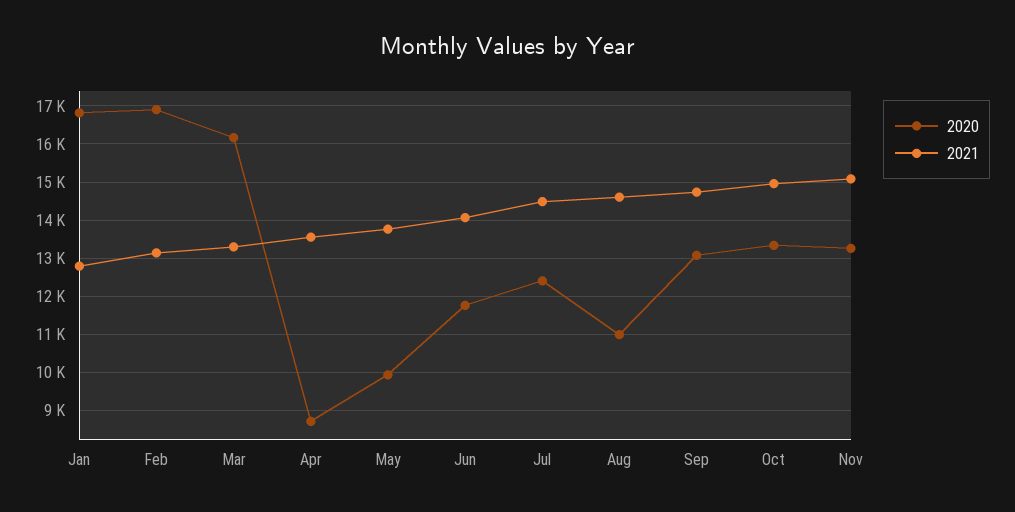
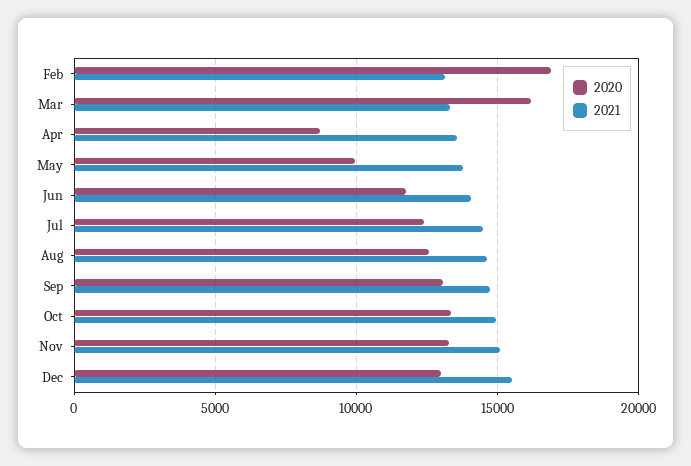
2020, Jan: 16800 -> none
2021, Jan: 12800 -> none
2020, Aug: 11000 -> 12500
2020, Dec: none -> 13000
2021, Dec: none -> 15500

